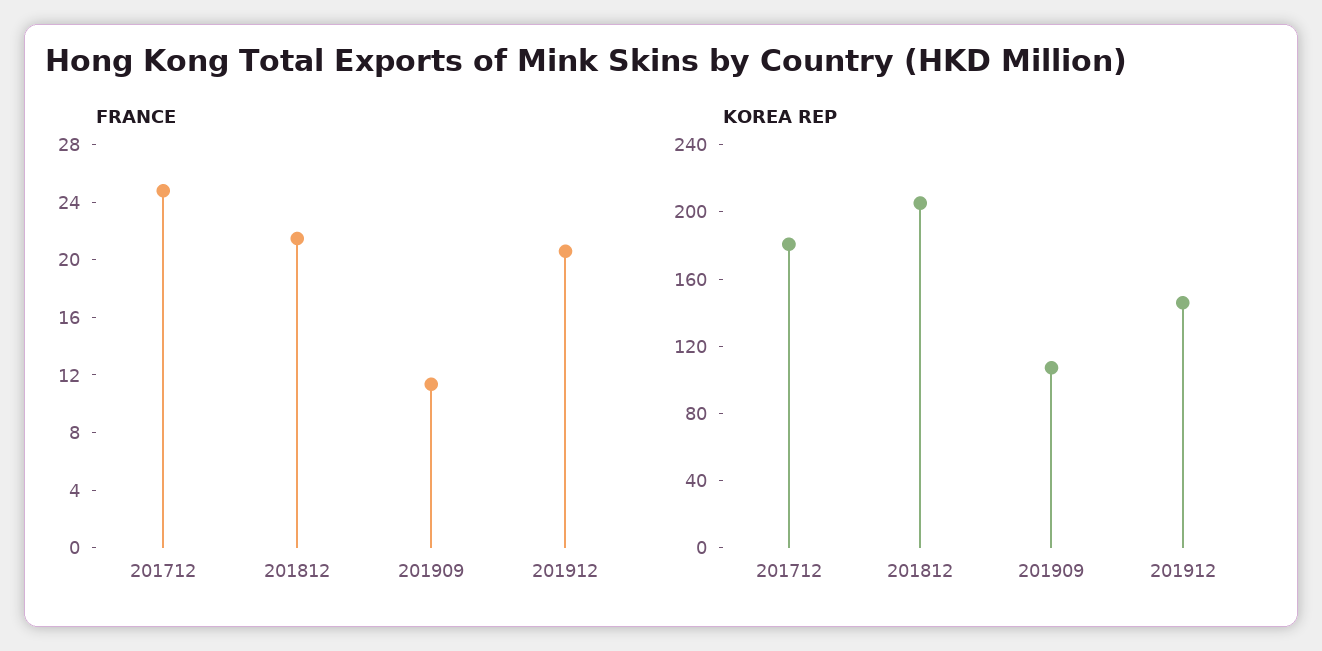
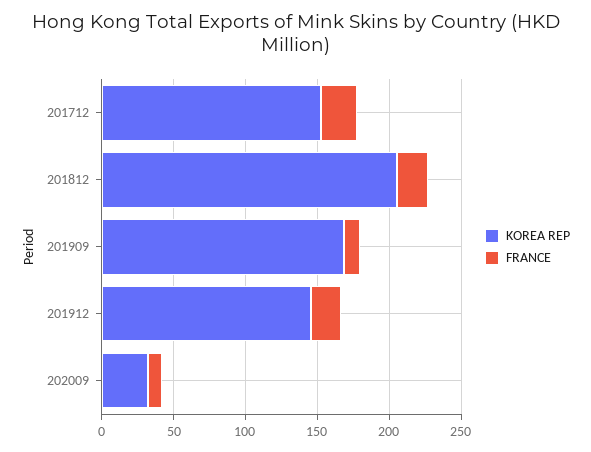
KOREA REP, 201712: 180 -> 150
KOREA REP, 201909: 110 -> 170
KOREA REP, 202009: none -> 30
FRANCE, 202009: none -> 10

